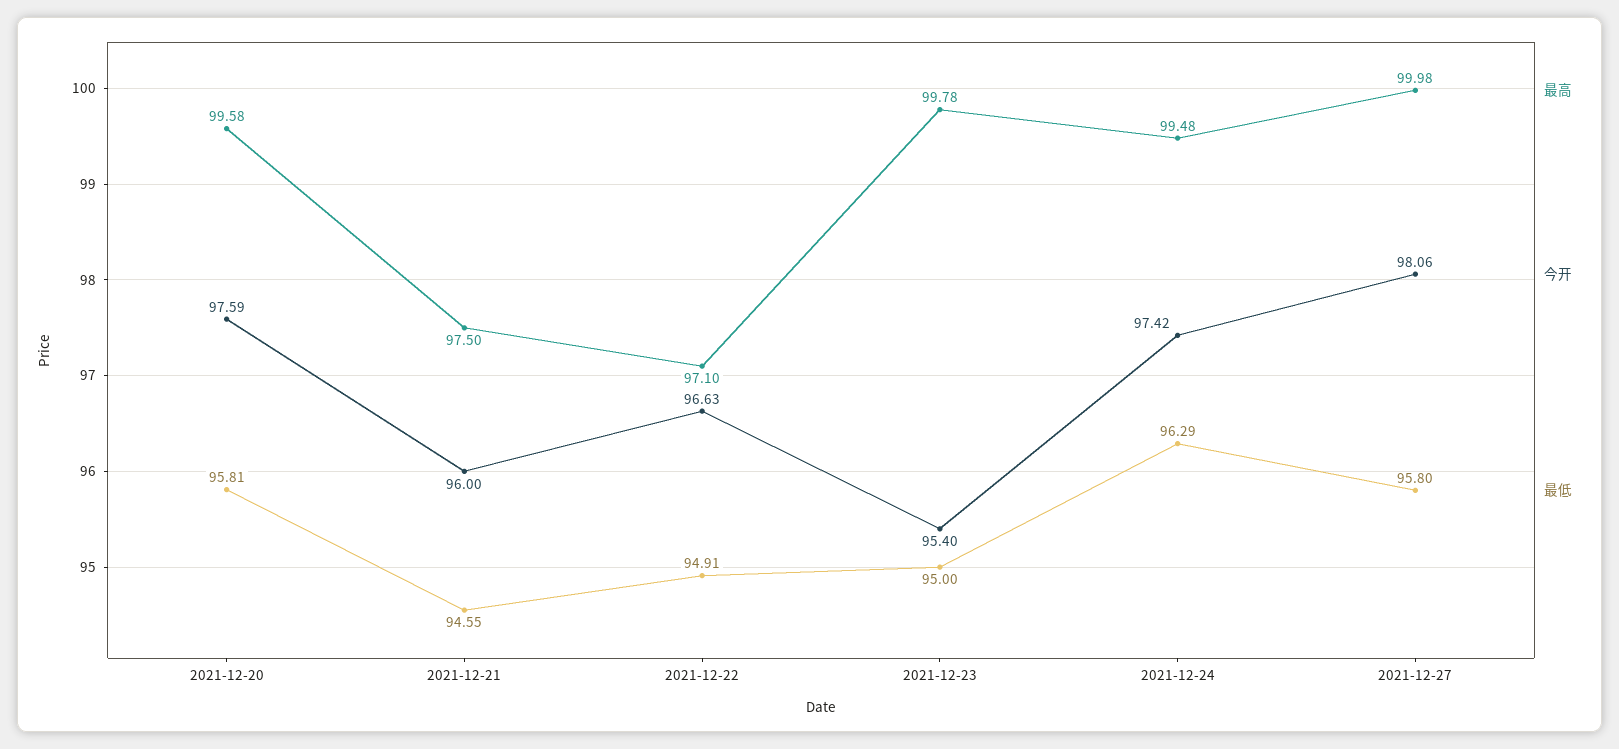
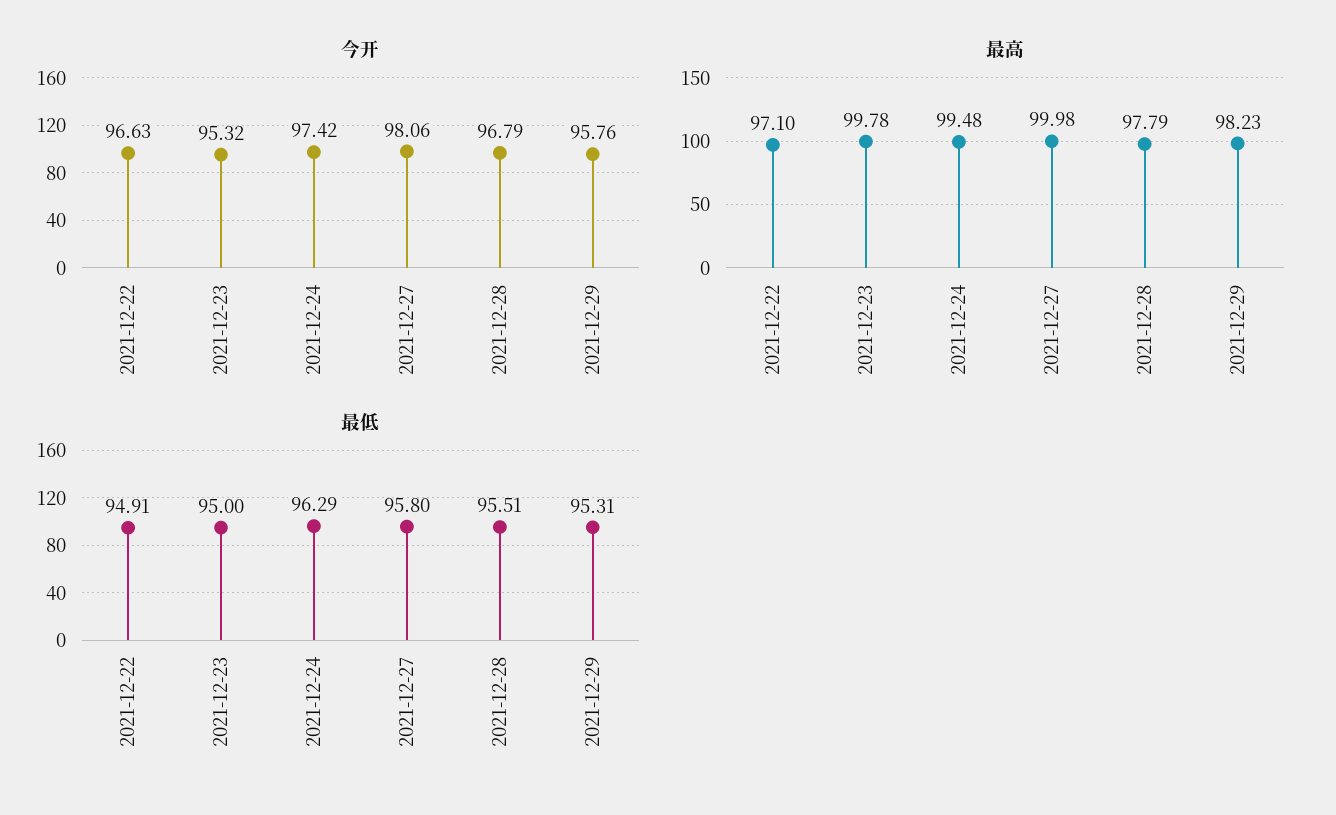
最高, 2021-12-20: 99.58 -> none
今开, 2021-12-20: 97.59 -> none
最低, 2021-12-20: 95.81 -> none
最高, 2021-12-21: 97.5 -> none
今开, 2021-12-21: 96 -> none
最低, 2021-12-21: 94.55 -> none
今开, 2021-12-23: 95.4 -> 95.32
今开, 2021-12-28: none -> 96.79
今开, 2021-12-29: none -> 95.76
最高, 2021-12-28: none -> 97.79
最高, 2021-12-29: none -> 98.23
最低, 2021-12-28: none -> 95.51
最低, 2021-12-29: none -> 95.31

